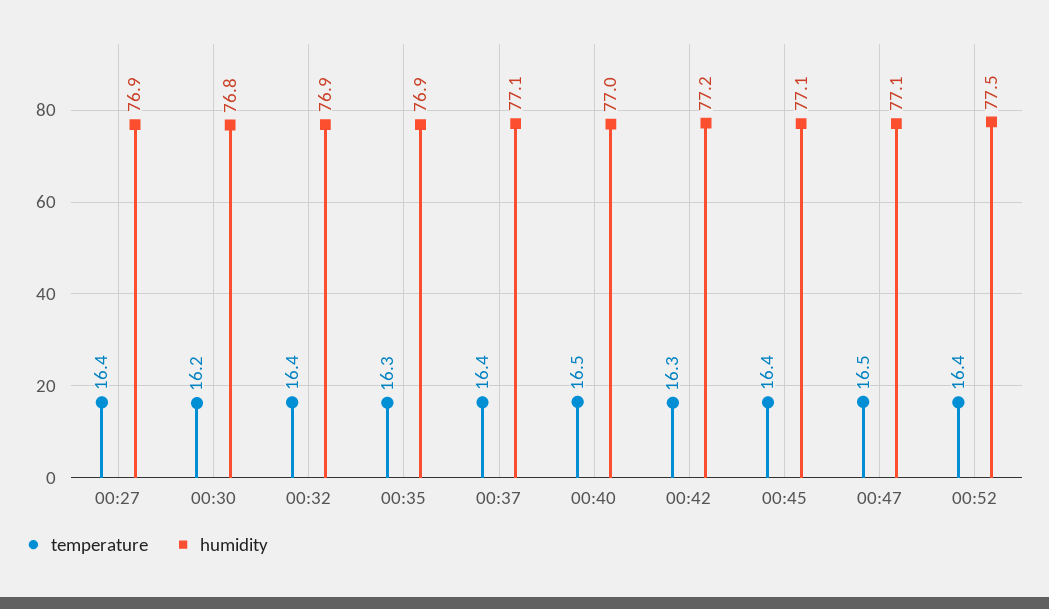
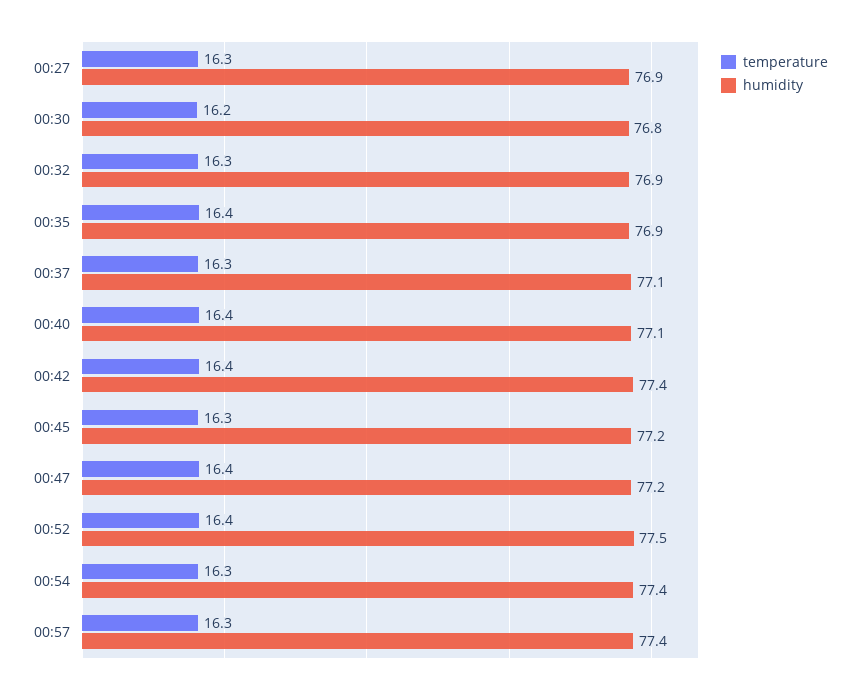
temperature, 00:27: 16.4 -> 16.3
temperature, 00:32: 16.4 -> 16.3
temperature, 00:35: 16.3 -> 16.4
temperature, 00:37: 16.4 -> 16.3
temperature, 00:40: 16.5 -> 16.4
humidity, 00:40: 77 -> 77.1
temperature, 00:42: 16.3 -> 16.4
humidity, 00:42: 77.2 -> 77.4
temperature, 00:45: 16.4 -> 16.3
humidity, 00:45: 77.1 -> 77.2
temperature, 00:47: 16.5 -> 16.4
humidity, 00:47: 77.1 -> 77.2
temperature, 00:54: none -> 16.3
humidity, 00:54: none -> 77.4
temperature, 00:57: none -> 16.3
humidity, 00:57: none -> 77.4

